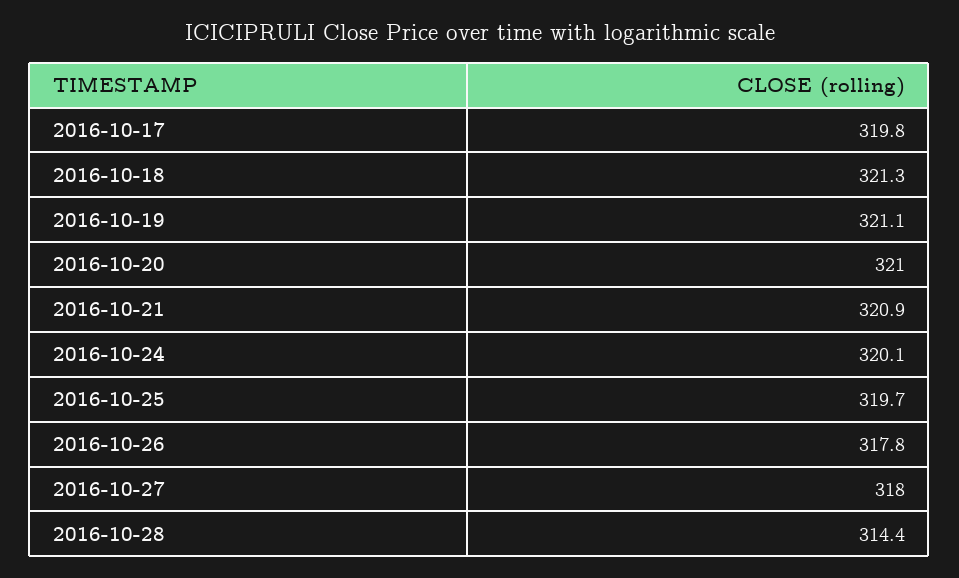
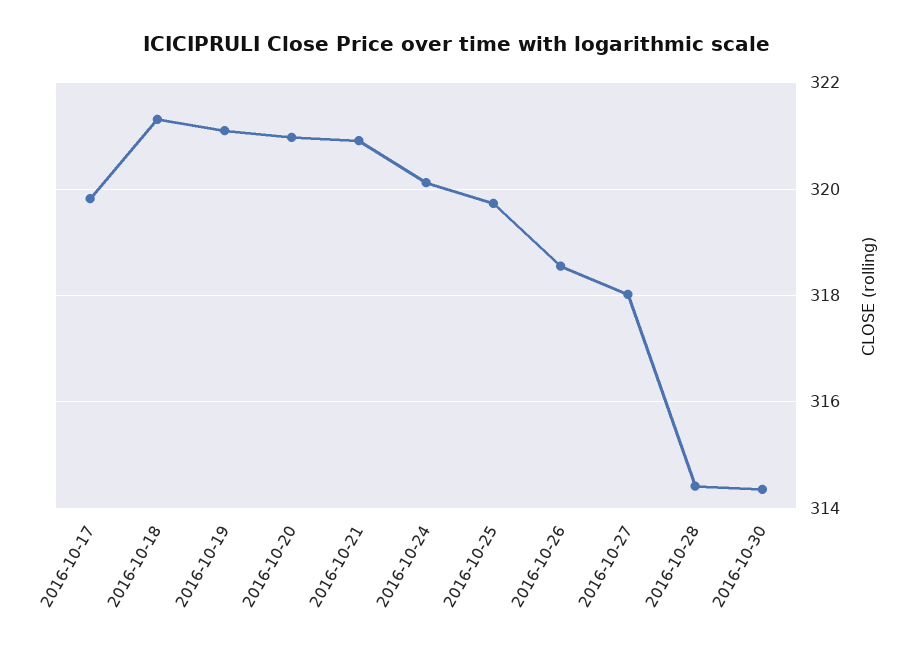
2016-10-26: 317.8 -> 318.6
2016-10-30: none -> 314.4

